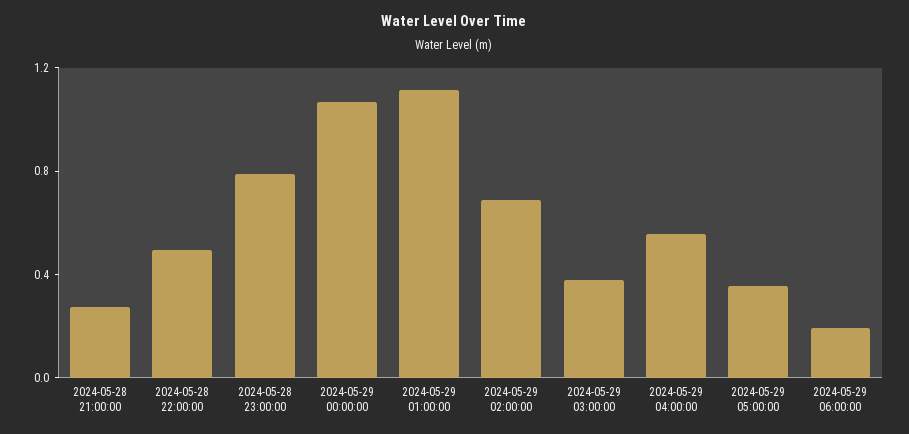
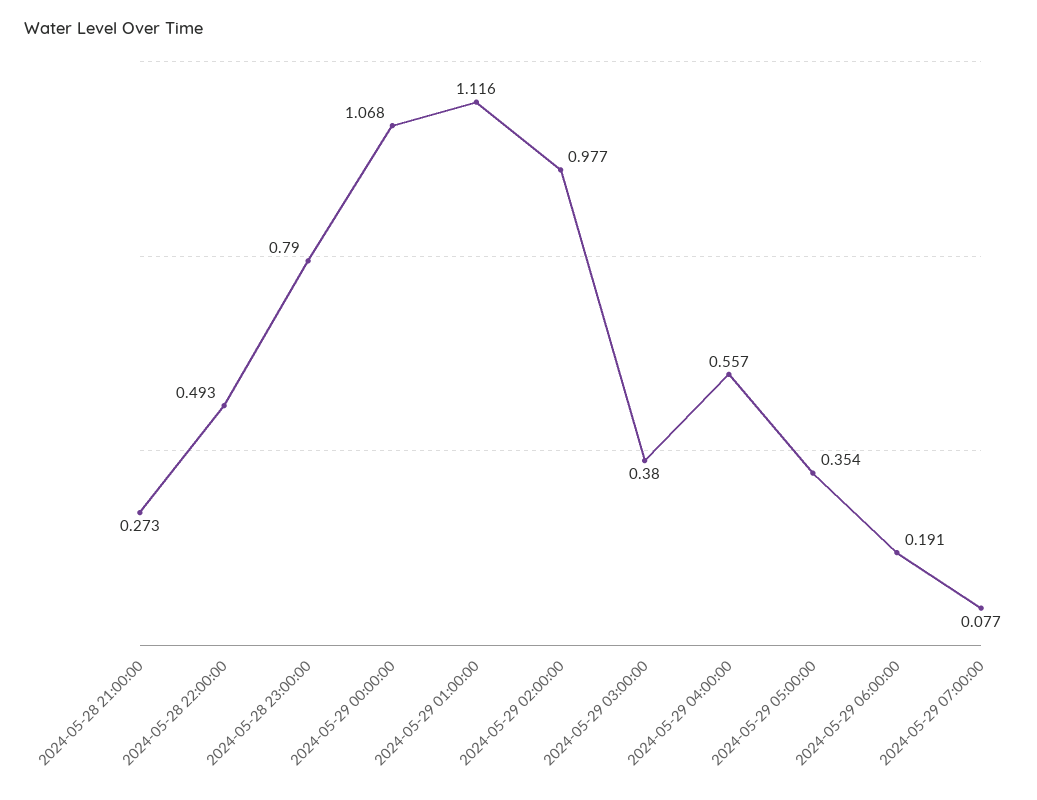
2024-05-29 02:00:00: 0.7 -> 0.977
2024-05-29 07:00:00: none -> 0.077

